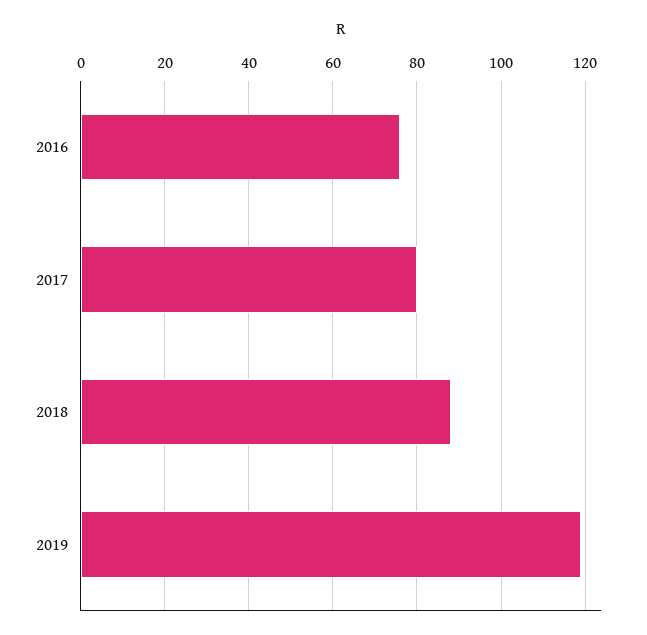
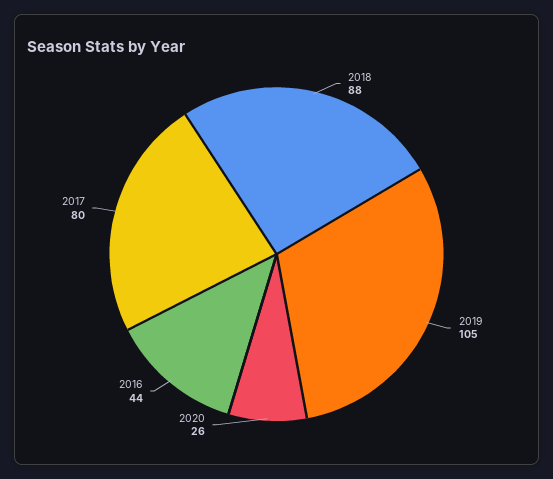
2016: 75 -> 44
2019: 120 -> 105
2020: none -> 26

